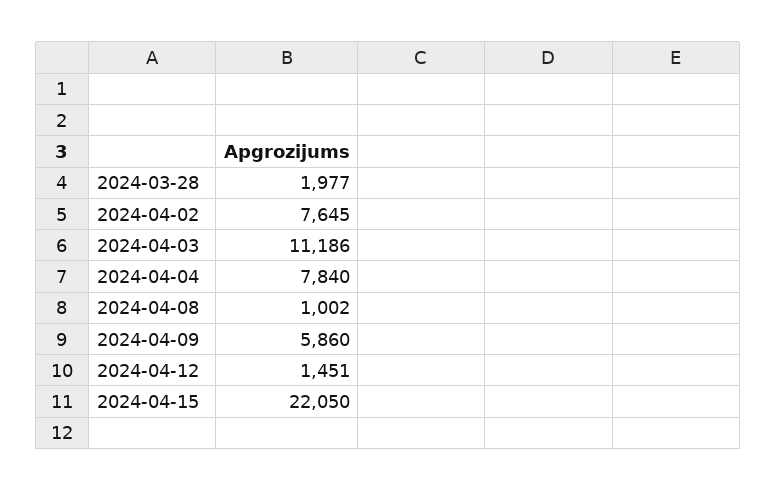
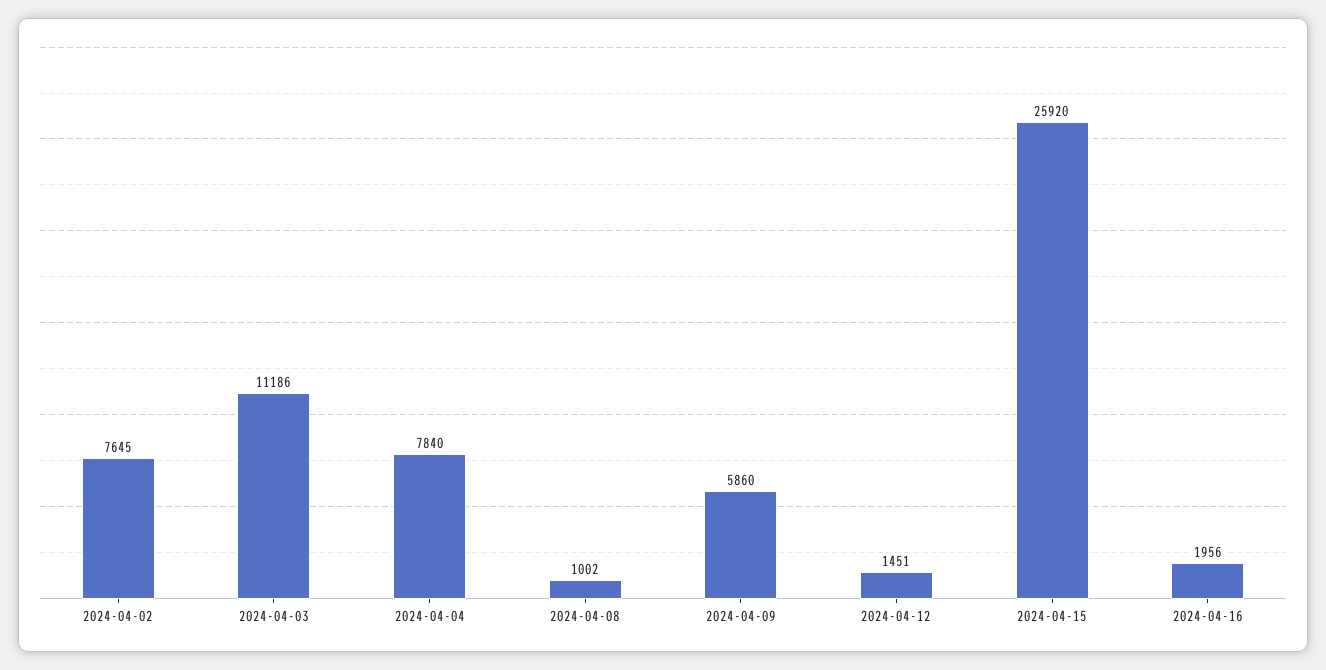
2024-03-28: 1977 -> none
2024-04-15: 22050 -> 25920
2024-04-16: none -> 1956

